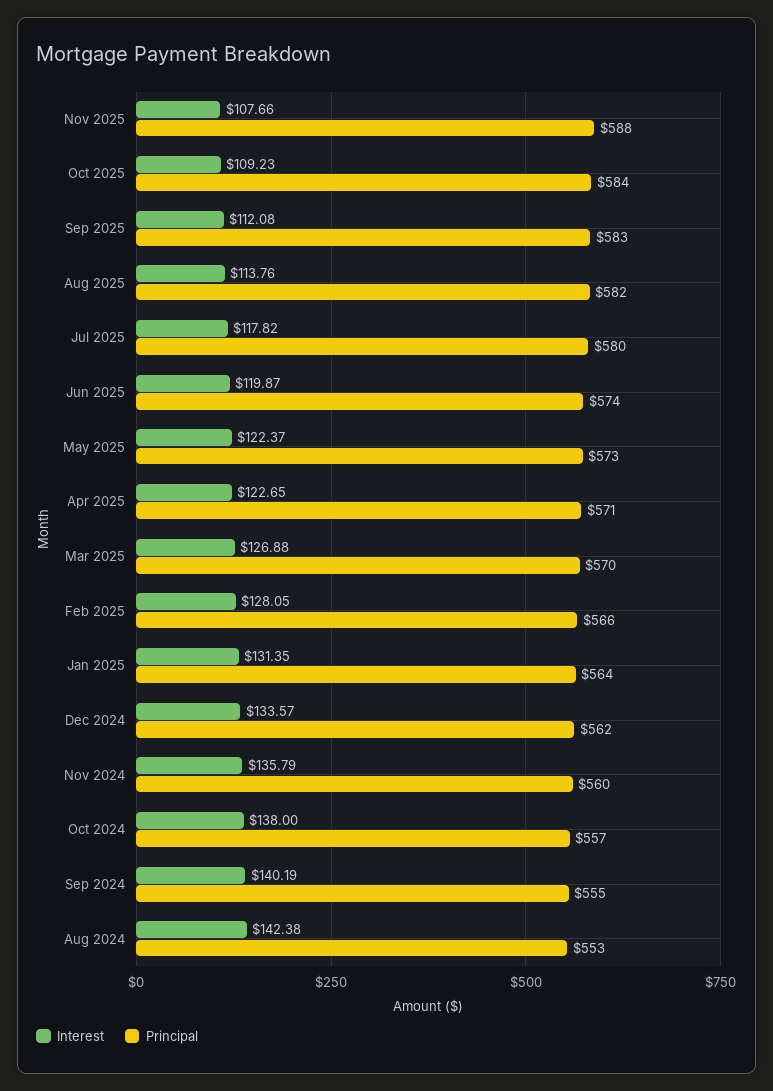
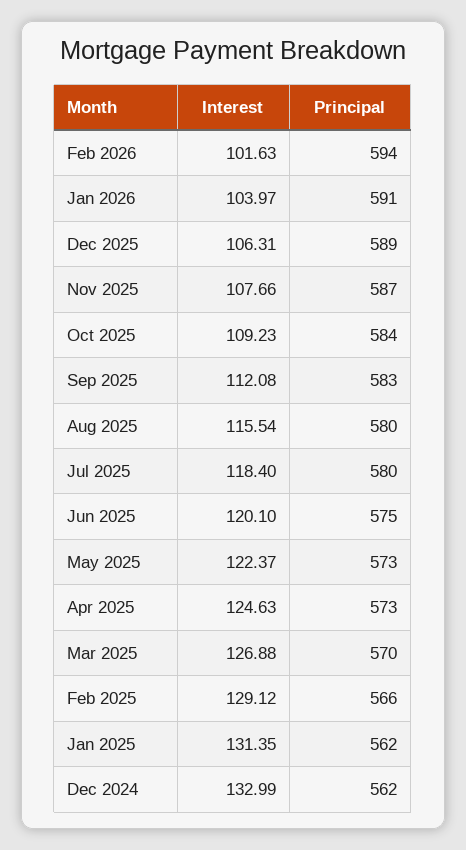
Principal, Nov 2025: 588 -> 587
Interest, Aug 2025: 113.76 -> 115.54
Principal, Aug 2025: 582 -> 580
Interest, Jul 2025: 117.82 -> 118.4
Interest, Jun 2025: 119.87 -> 120.1
Principal, Jun 2025: 574 -> 575
Interest, Apr 2025: 122.65 -> 124.63
Principal, Apr 2025: 571 -> 573
Interest, Feb 2025: 128.05 -> 129.12
Principal, Jan 2025: 564 -> 562
Interest, Dec 2024: 133.57 -> 132.99
Interest, Nov 2024: 135.79 -> none
Principal, Nov 2024: 560 -> none
Interest, Oct 2024: 138 -> none
Principal, Oct 2024: 557 -> none
Interest, Sep 2024: 140.19 -> none
Principal, Sep 2024: 555 -> none
Interest, Aug 2024: 142.38 -> none
Principal, Aug 2024: 553 -> none
Interest, Feb 2026: none -> 101.63
Principal, Feb 2026: none -> 594
Interest, Jan 2026: none -> 103.97
Principal, Jan 2026: none -> 591
Interest, Dec 2025: none -> 106.31
Principal, Dec 2025: none -> 589

